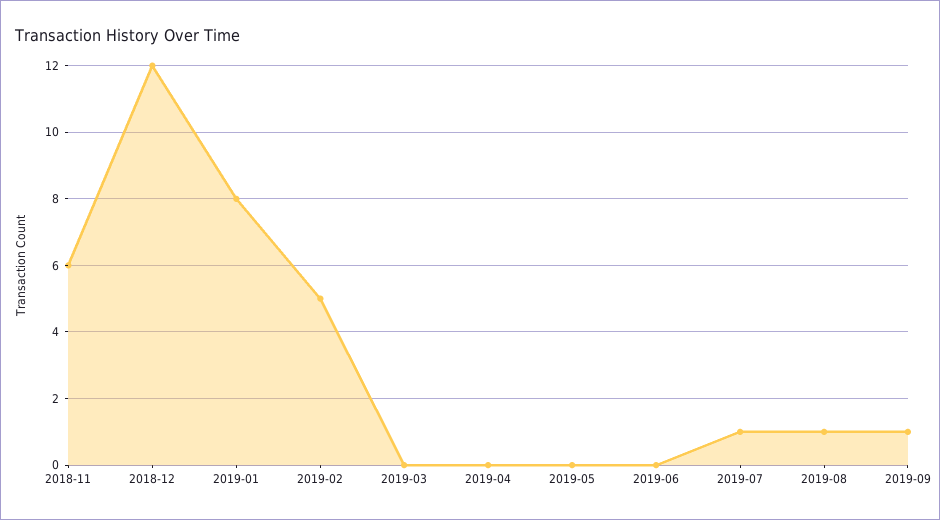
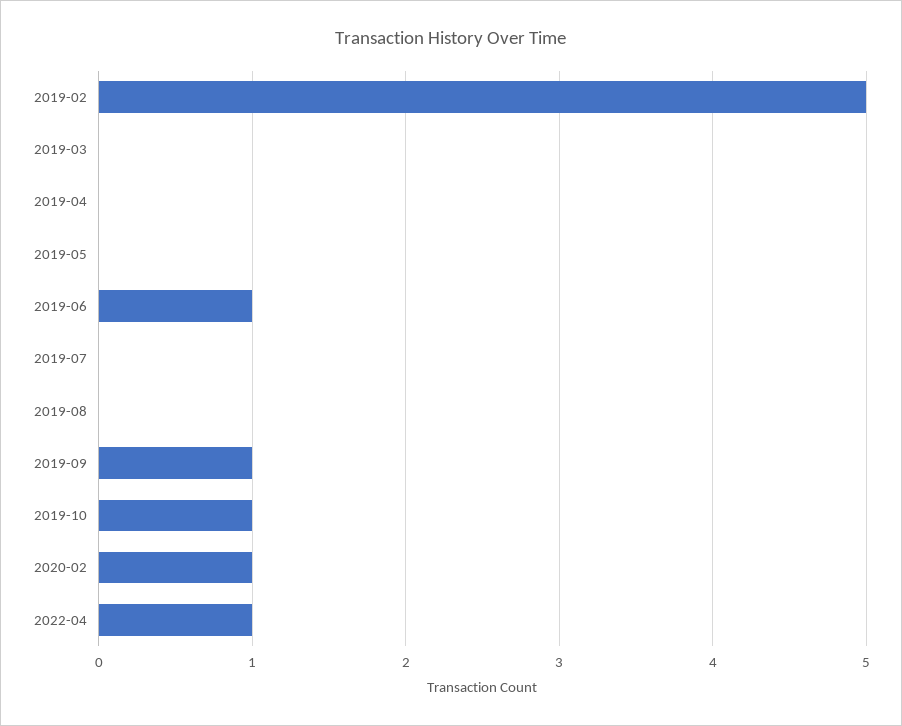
2018-11: 6 -> none
2018-12: 12 -> none
2019-01: 8 -> none
2019-06: 0 -> 1
2019-07: 1 -> 0
2019-08: 1 -> 0
2019-10: none -> 1
2020-02: none -> 1
2022-04: none -> 1

